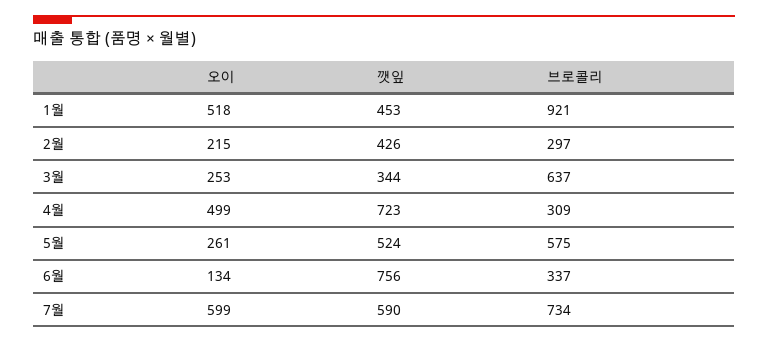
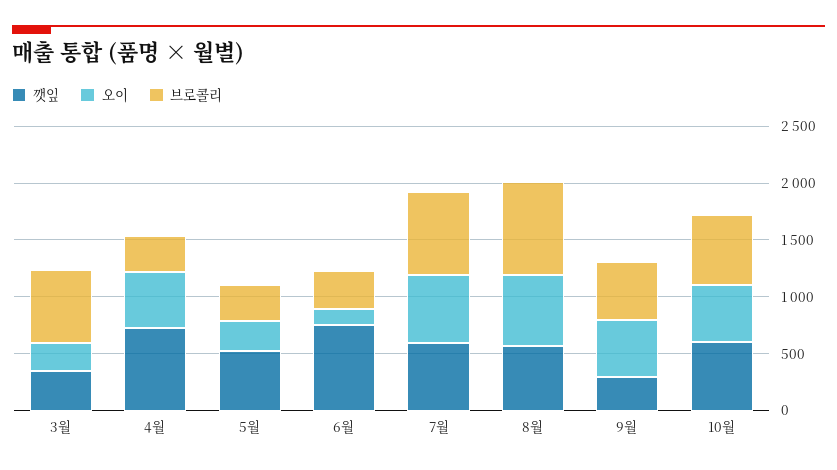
오이, 1월: 518 -> none
깻잎, 1월: 453 -> none
브로콜리, 1월: 921 -> none
오이, 2월: 215 -> none
깻잎, 2월: 426 -> none
브로콜리, 2월: 297 -> none
브로콜리, 5월: 575 -> 300
깻잎, 8월: none -> 600
오이, 8월: none -> 600
브로콜리, 8월: none -> 800
깻잎, 9월: none -> 300
오이, 9월: none -> 500
브로콜리, 9월: none -> 500
깻잎, 10월: none -> 600
오이, 10월: none -> 500
브로콜리, 10월: none -> 600

